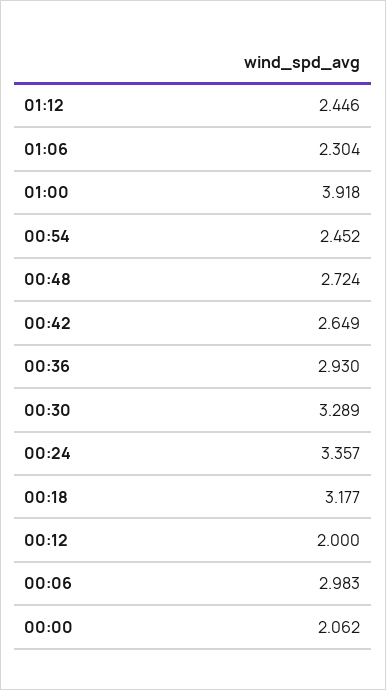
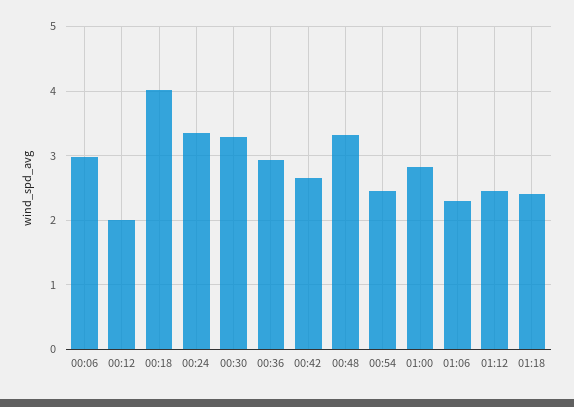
01:00: 3.918 -> 2.8
00:48: 2.724 -> 3.3
00:18: 3.177 -> 4
00:00: 2.062 -> none
01:18: none -> 2.4

